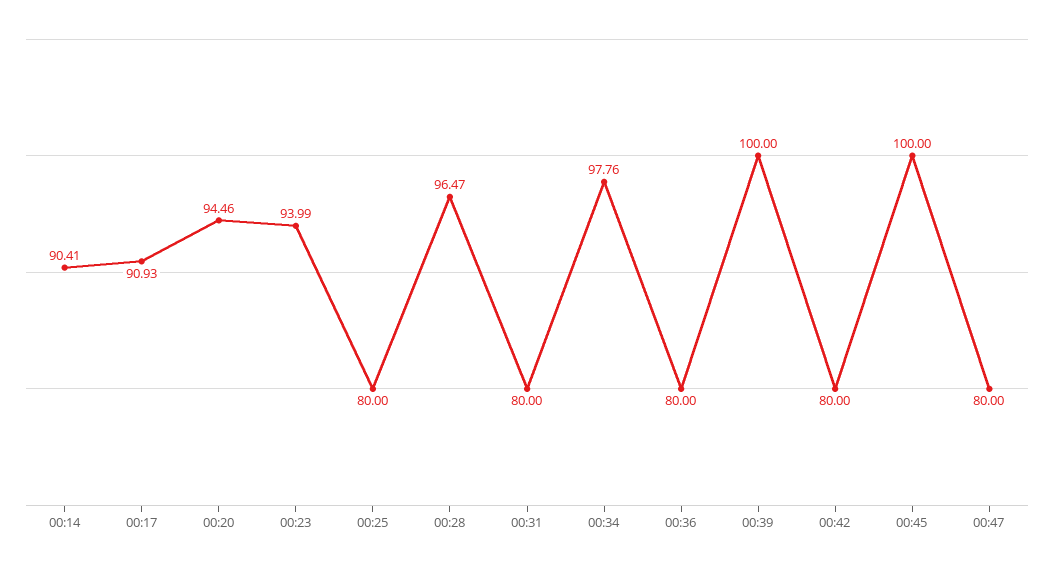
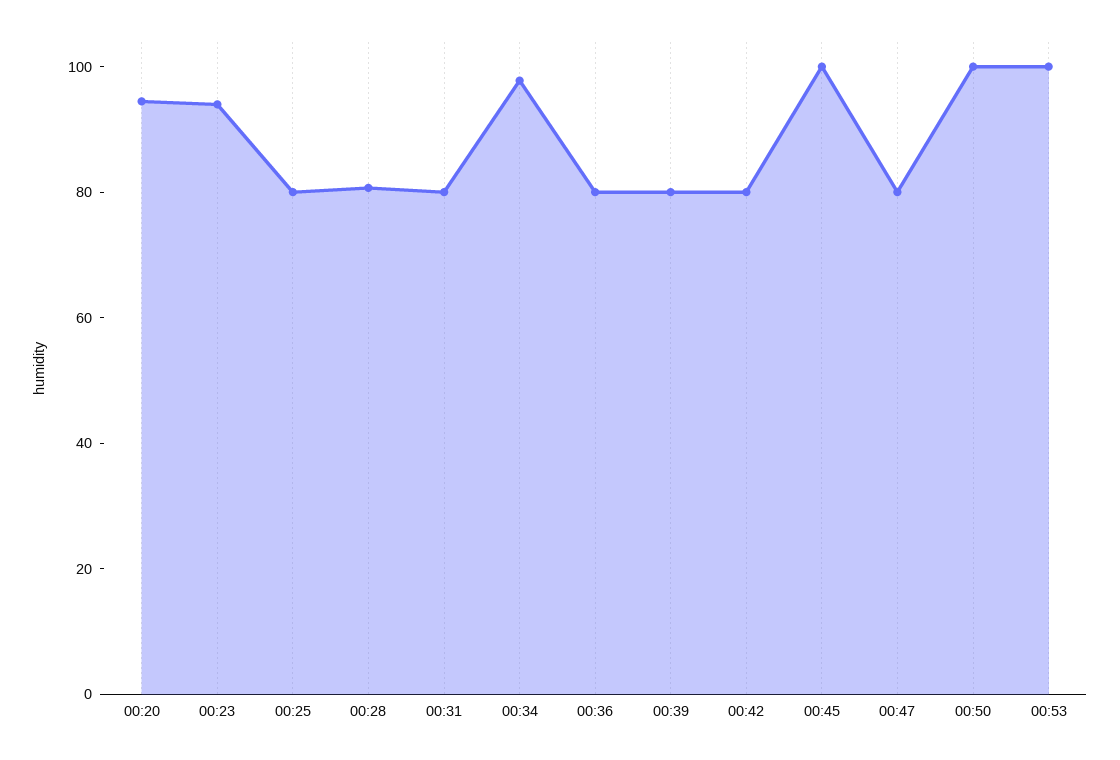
00:14: 90.41 -> none
00:17: 90.93 -> none
00:28: 96.47 -> 80
00:39: 100 -> 80
00:50: none -> 100
00:53: none -> 100

